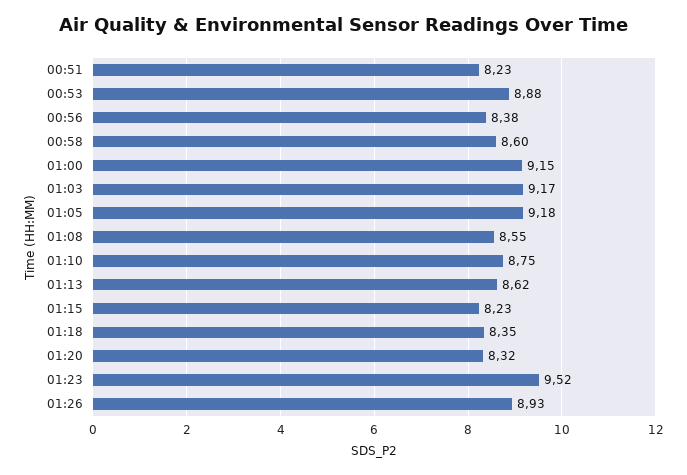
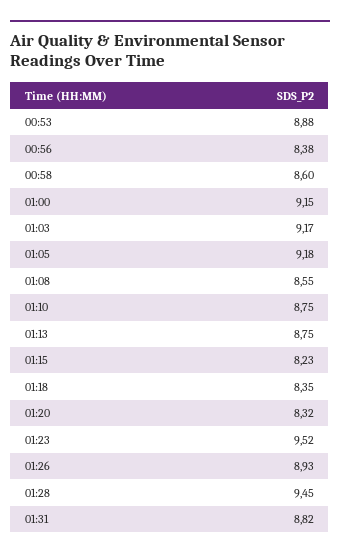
00:51: 8.23 -> none
01:13: 8.62 -> 8.75
01:28: none -> 9.45
01:31: none -> 8.82

